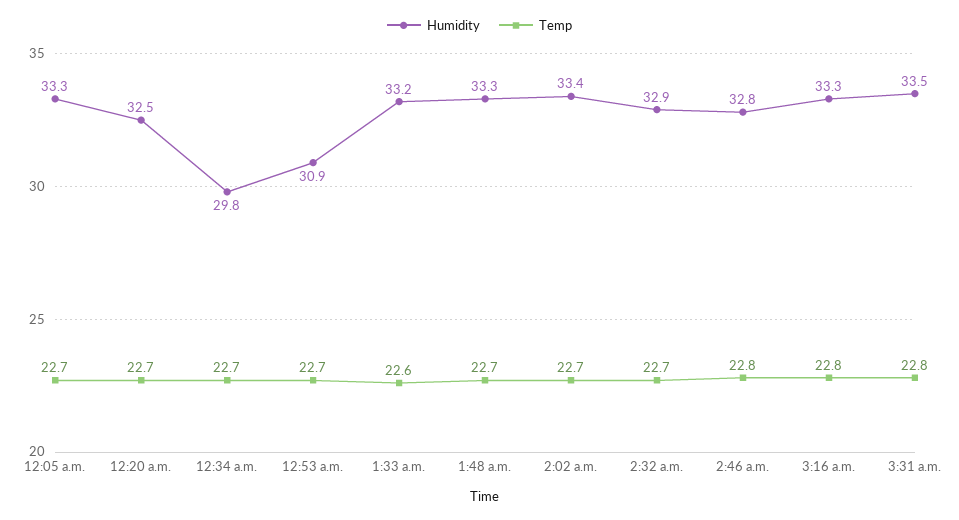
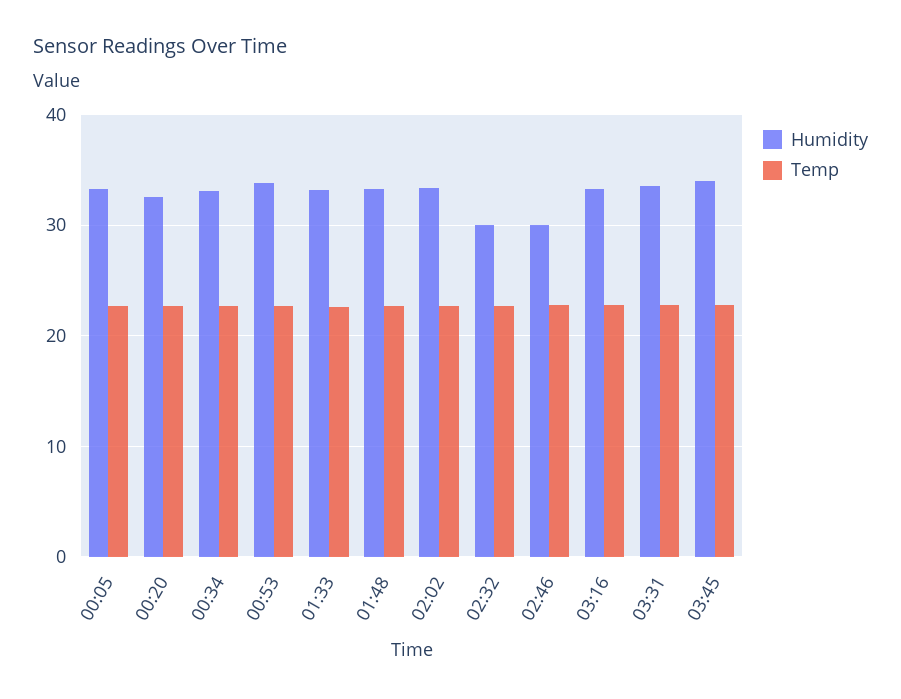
Humidity, 12:34 a.m.: 29.8 -> 33
Humidity, 12:53 a.m.: 30.9 -> 34
Humidity, 2:32 a.m.: 32.9 -> 30
Humidity, 2:46 a.m.: 32.8 -> 30
Humidity, 03:45: none -> 34
Temp, 03:45: none -> 23

